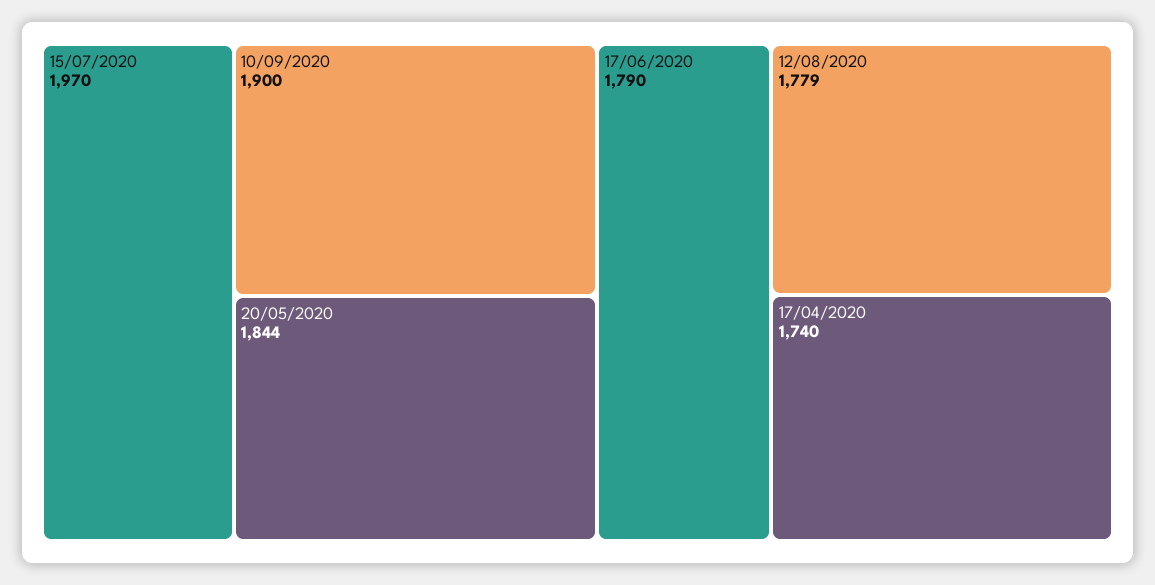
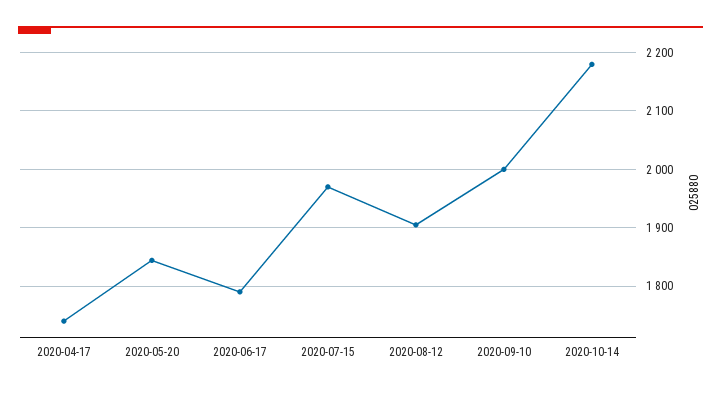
10/09/2020: 1900 -> 2000
12/08/2020: 1779 -> 1900
2020-10-14: none -> 2180

